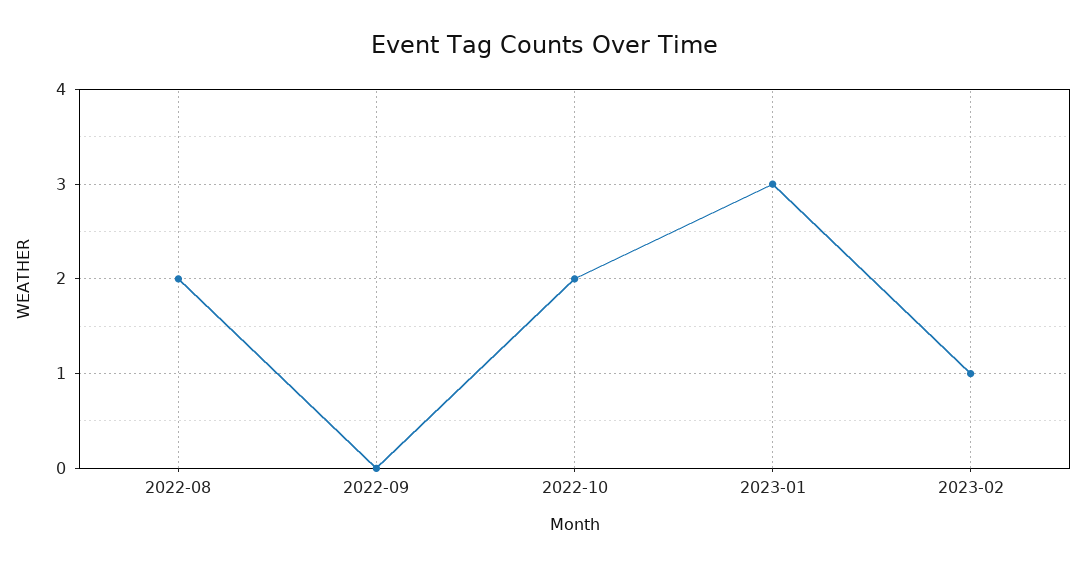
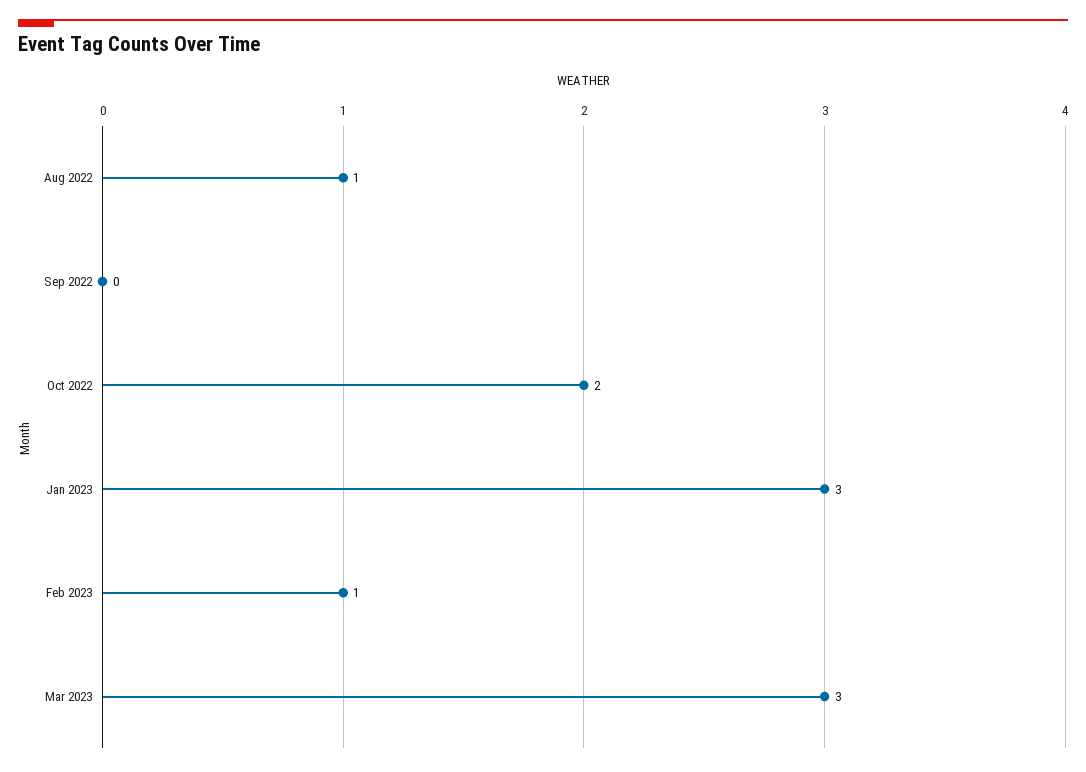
2022-08: 2 -> 1
Mar 2023: none -> 3

